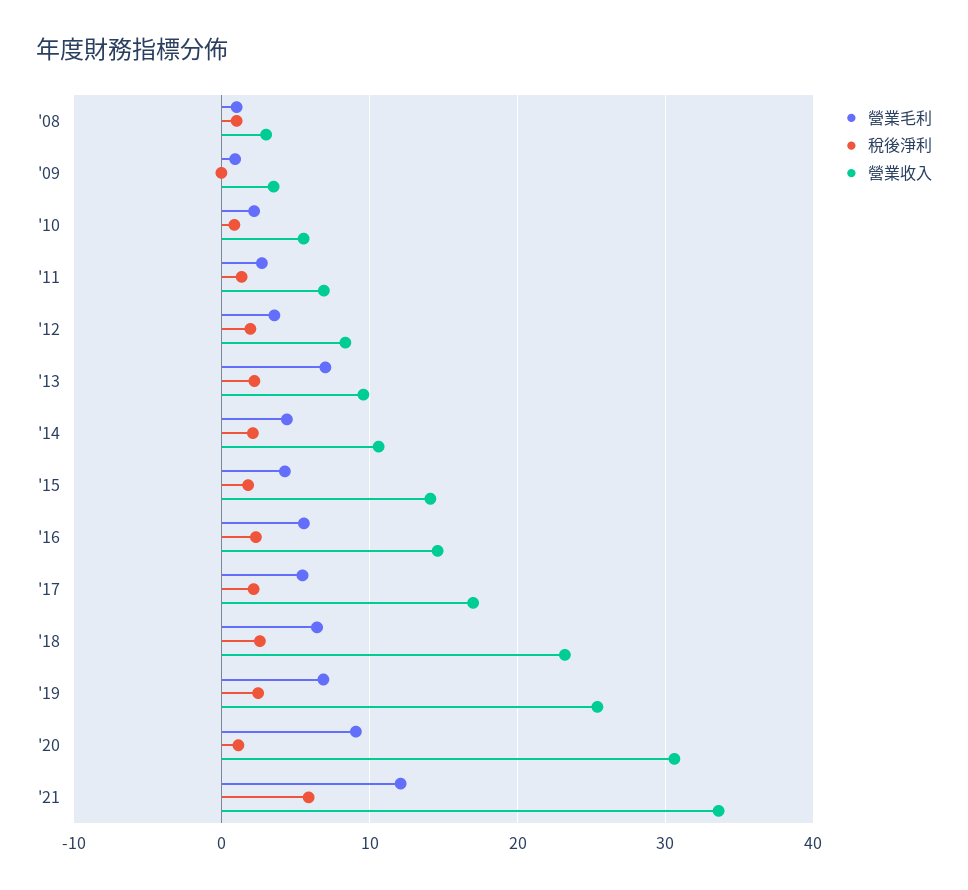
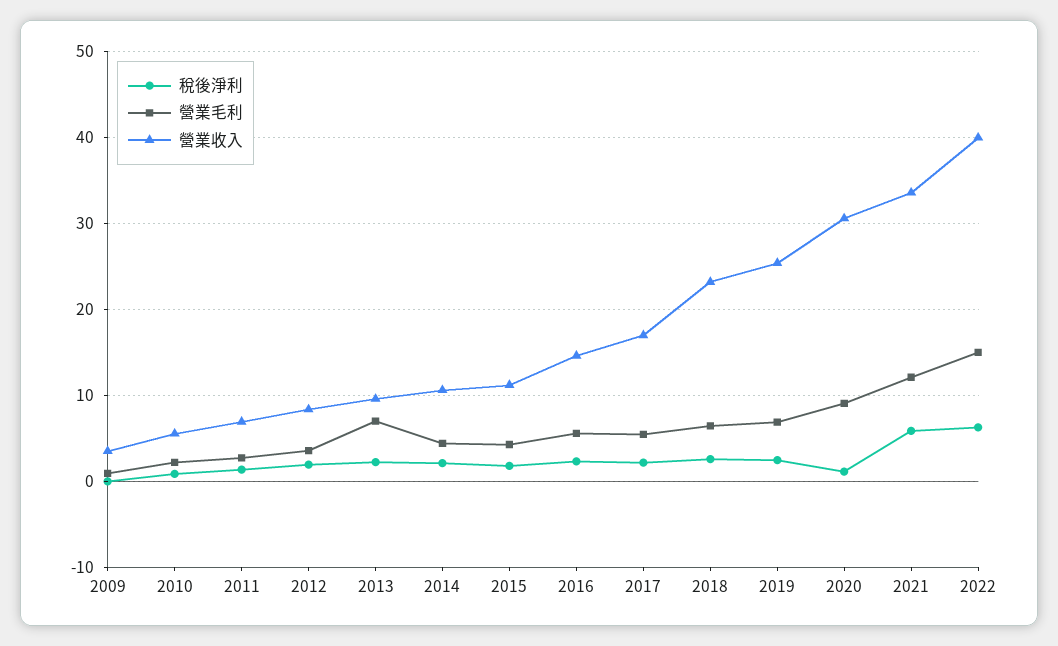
營業毛利, '08: 1 -> none
稅後淨利, '08: 1 -> none
營業收入, '08: 3 -> none
營業收入, '15: 14 -> 11
稅後淨利, 2022: none -> 6
營業毛利, 2022: none -> 15
營業收入, 2022: none -> 40

